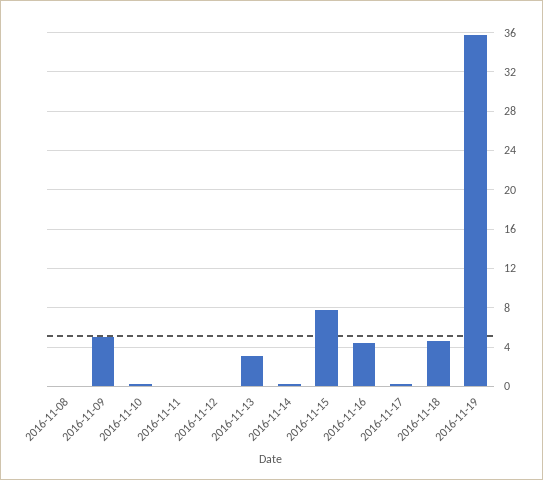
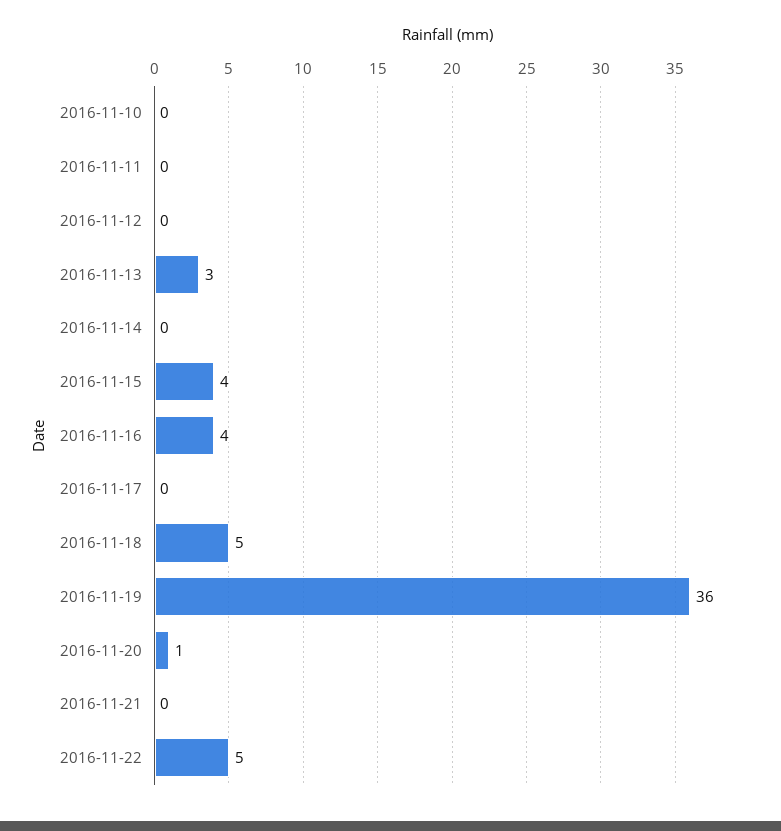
2016-11-08: 0 -> none
2016-11-09: 5 -> none
2016-11-15: 8 -> 4
2016-11-20: none -> 1
2016-11-21: none -> 0
2016-11-22: none -> 5

